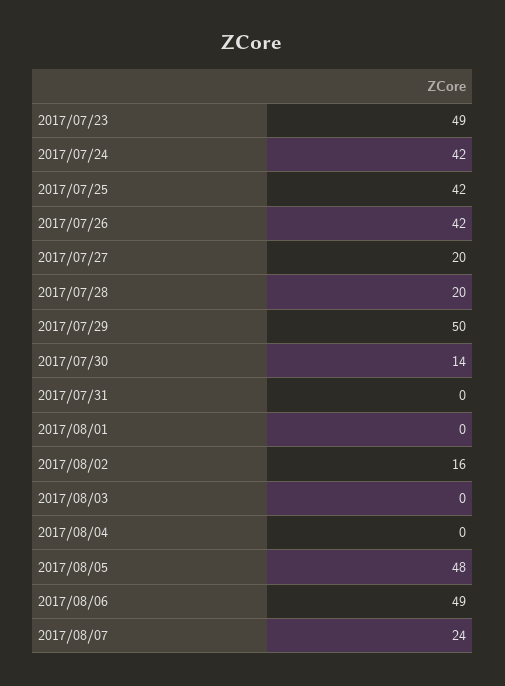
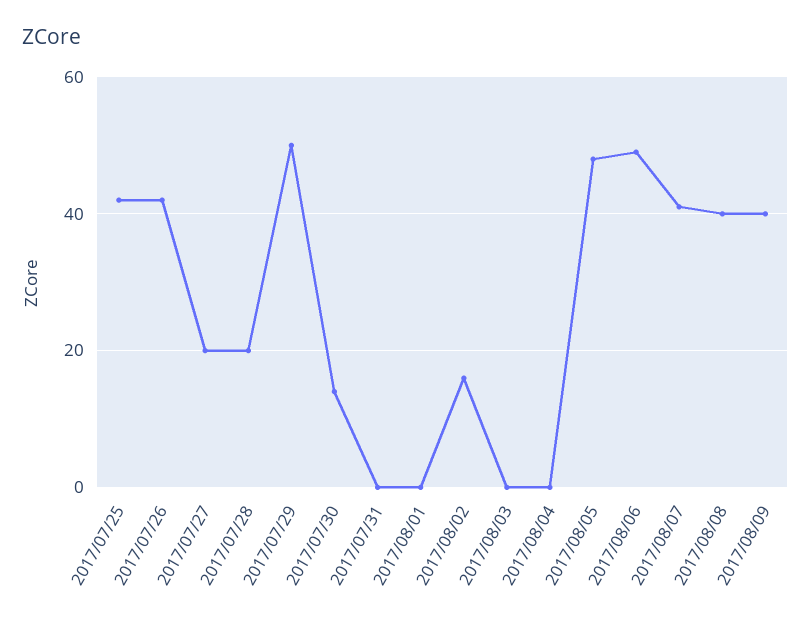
2017/07/23: 49 -> none
2017/07/24: 42 -> none
2017/08/07: 24 -> 40
2017/08/08: none -> 40
2017/08/09: none -> 40

